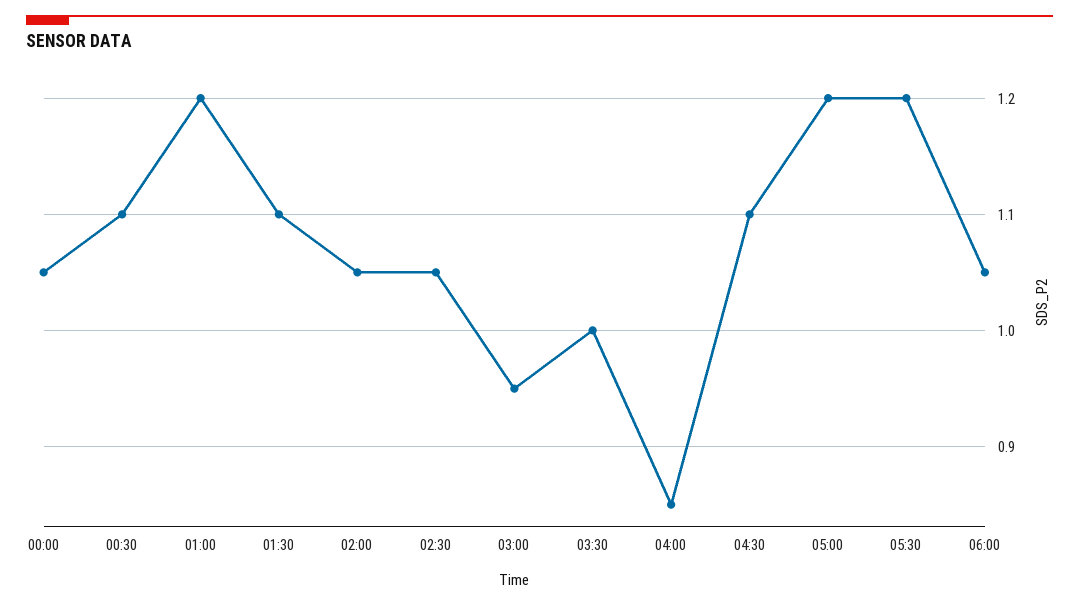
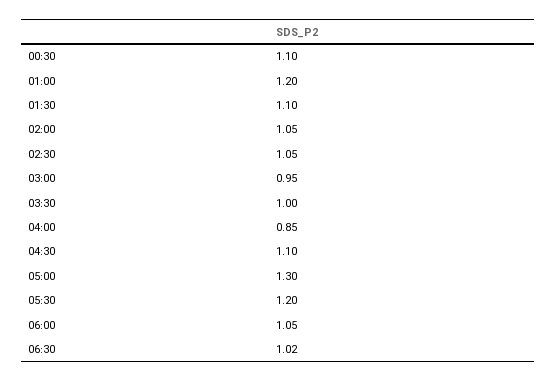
00:00: 1.05 -> none
05:00: 1.2 -> 1.3
06:30: none -> 1.02

